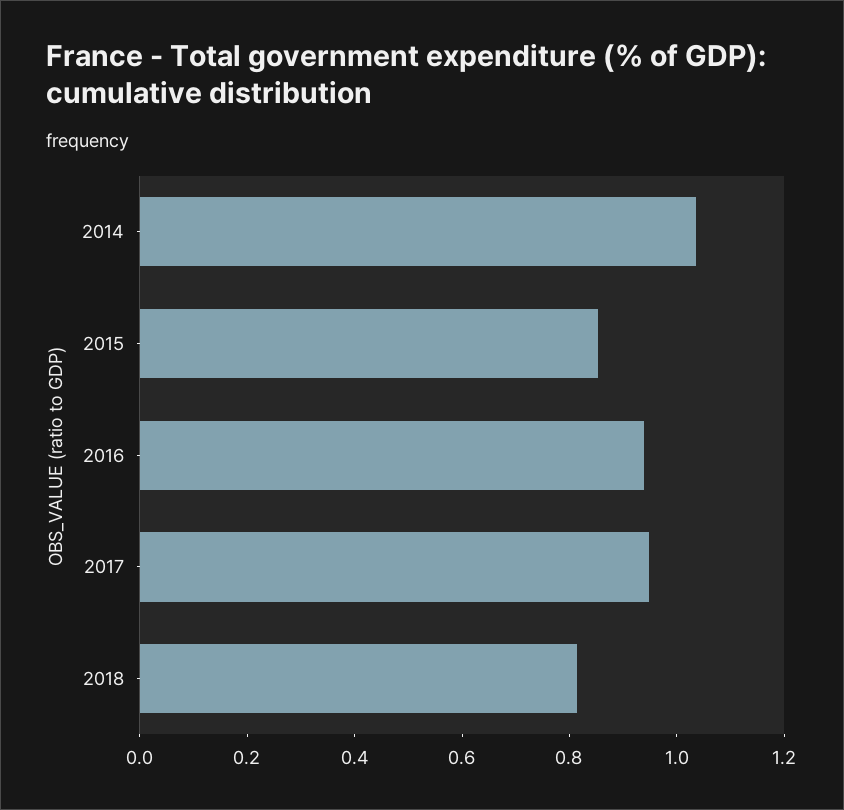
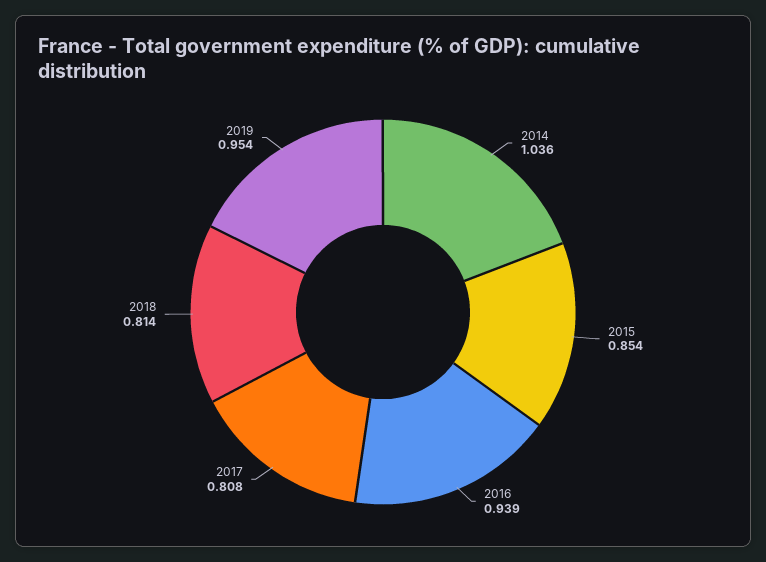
2017: 0.95 -> 0.808
2019: none -> 0.954

